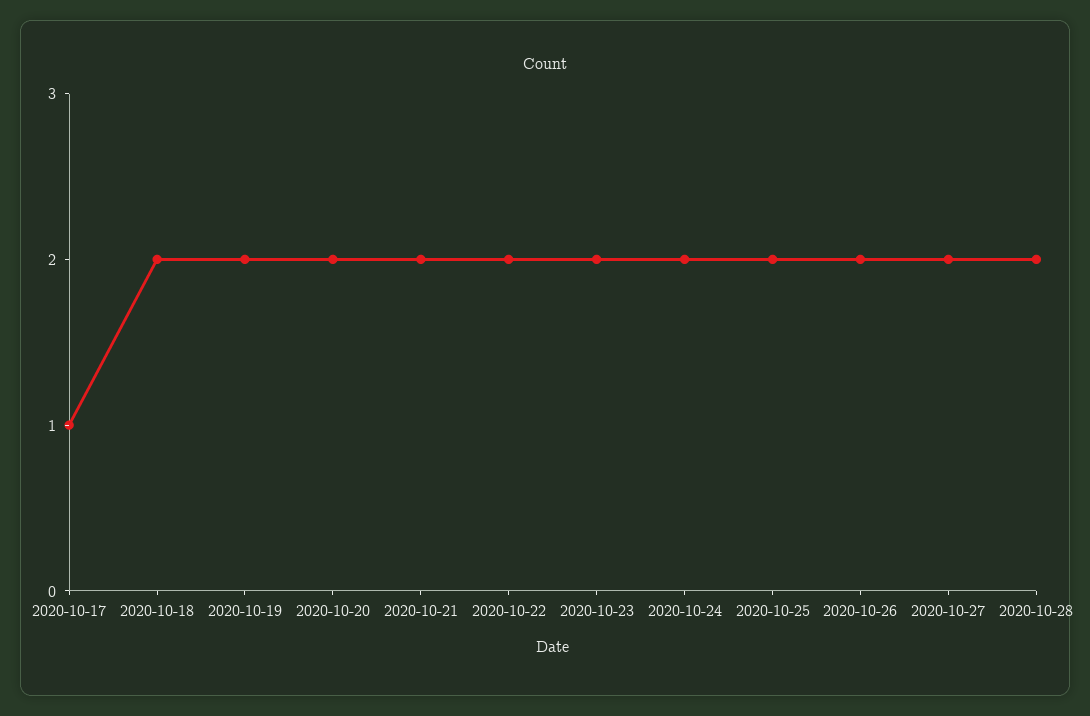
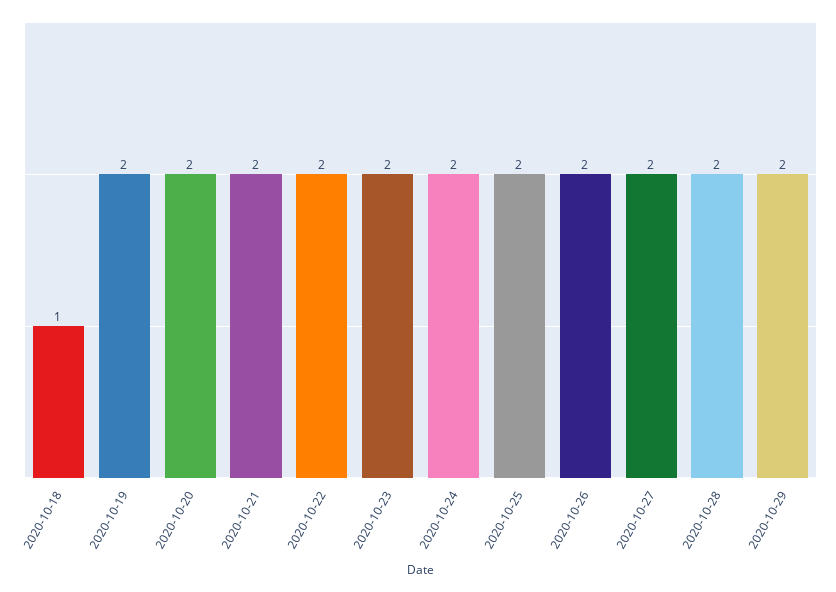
2020-10-17: 1 -> none
2020-10-18: 2 -> 1
2020-10-29: none -> 2

